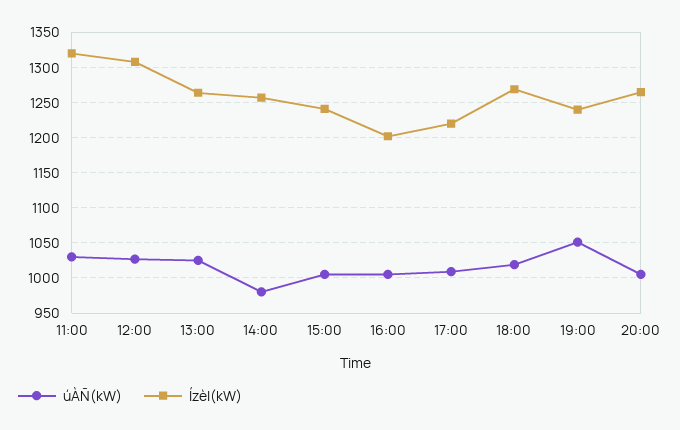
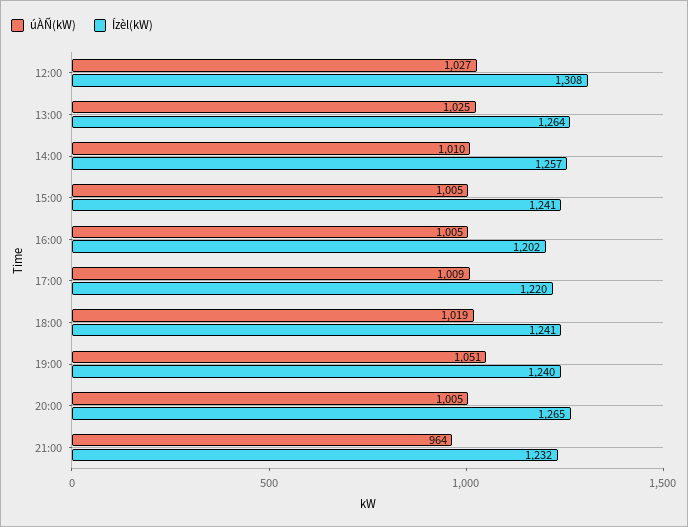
úÀÑ(kW), 11:00: 1030 -> none
Ízèl(kW), 11:00: 1320 -> none
úÀÑ(kW), 14:00: 980 -> 1010
Ízèl(kW), 18:00: 1270 -> 1241
úÀÑ(kW), 21:00: none -> 964
Ízèl(kW), 21:00: none -> 1232

